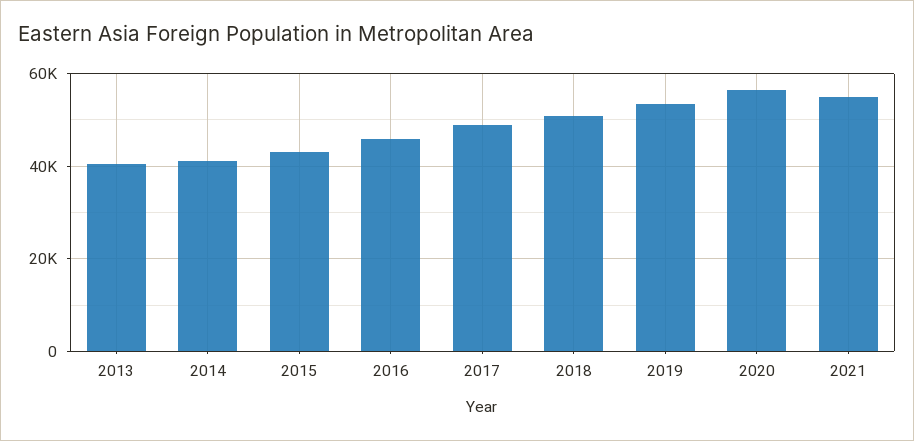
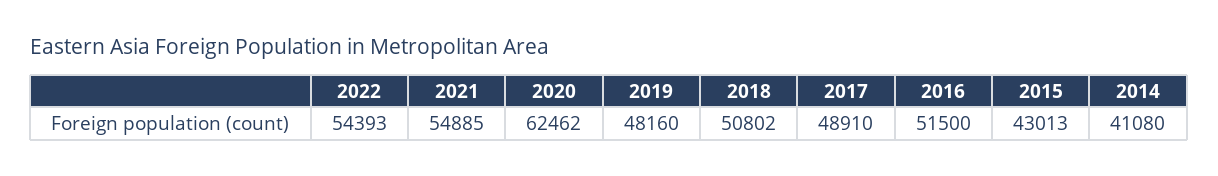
2013: 40000 -> none
2016: 46000 -> 51500
2019: 54000 -> 48160
2020: 56000 -> 62462
2022: none -> 54393

